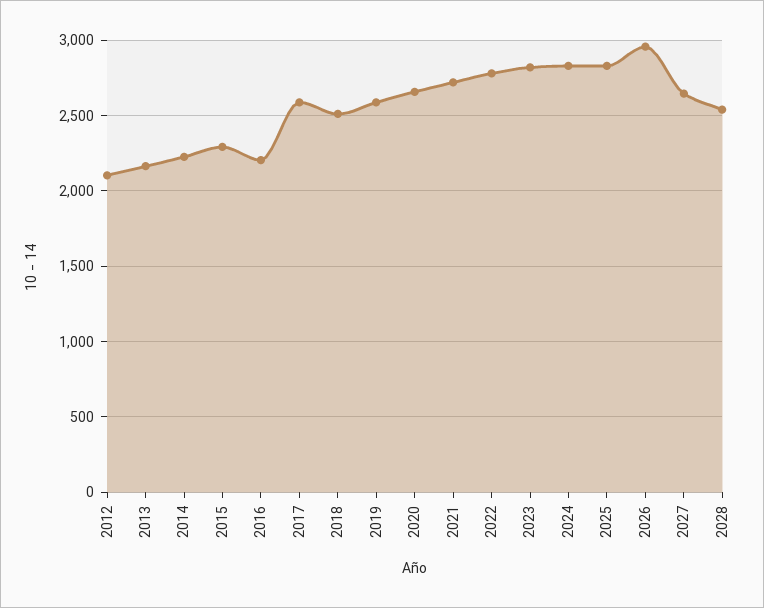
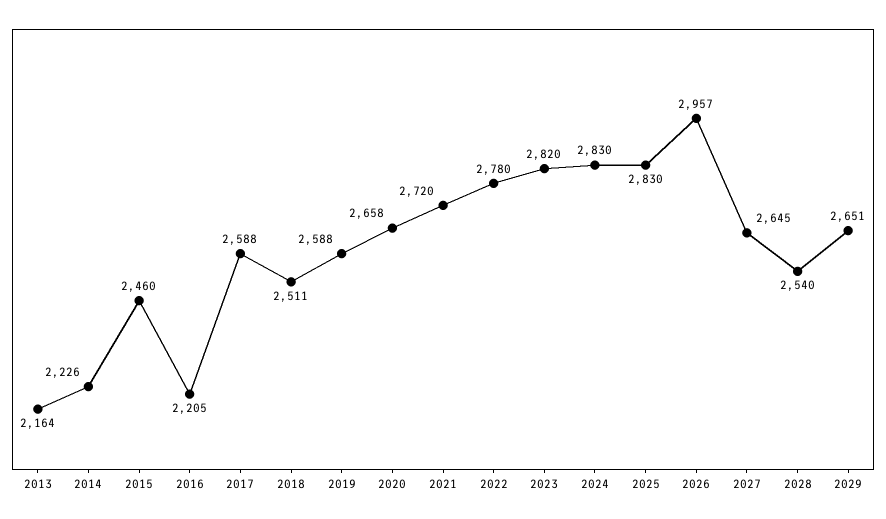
2012: 2100 -> none
2015: 2300 -> 2460
2029: none -> 2651

